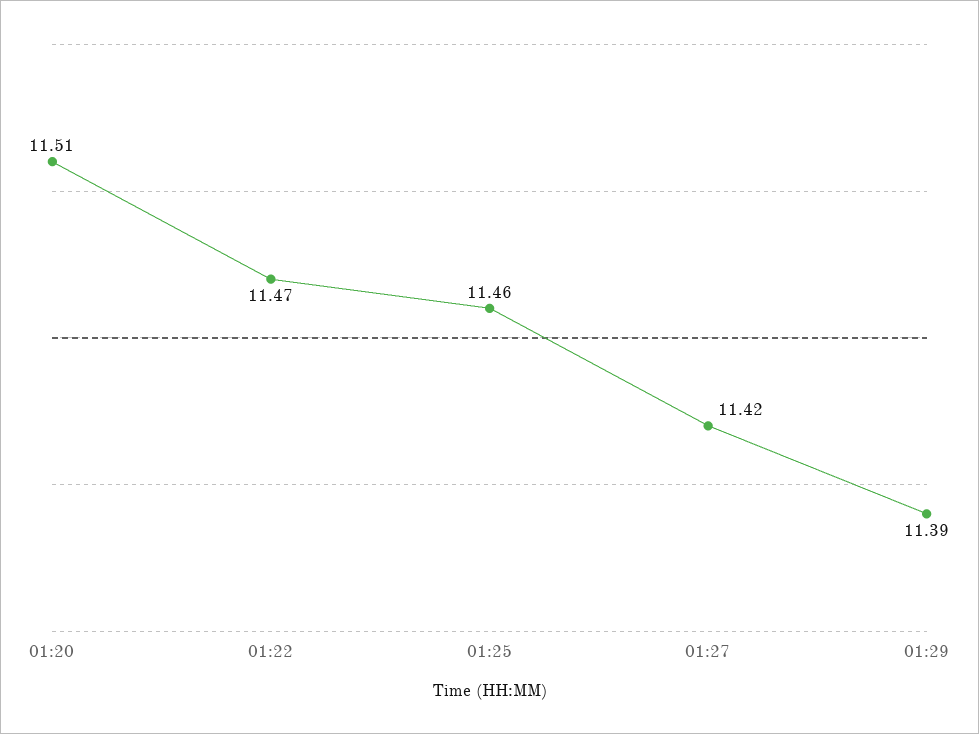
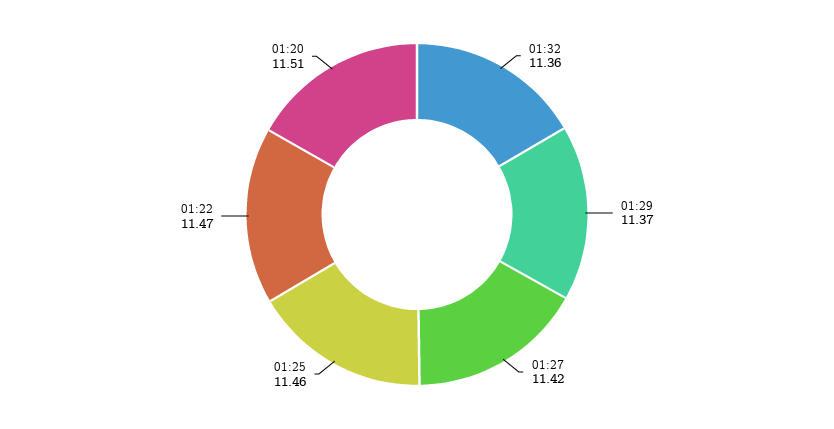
01:29: 11.39 -> 11.37
01:32: none -> 11.36

